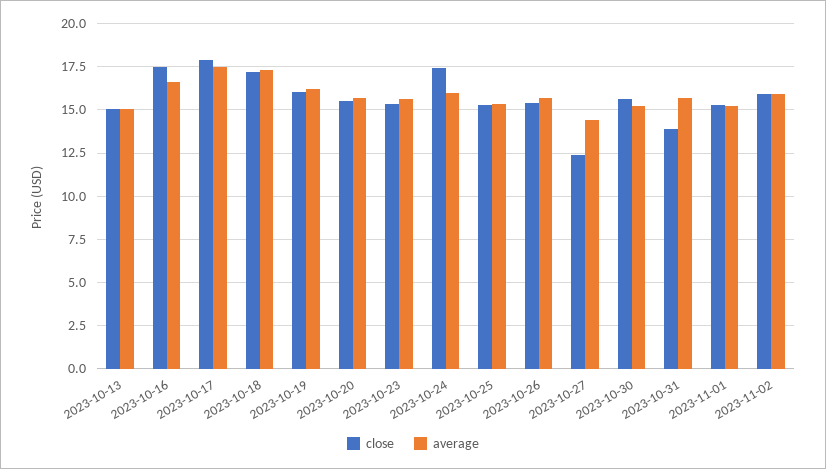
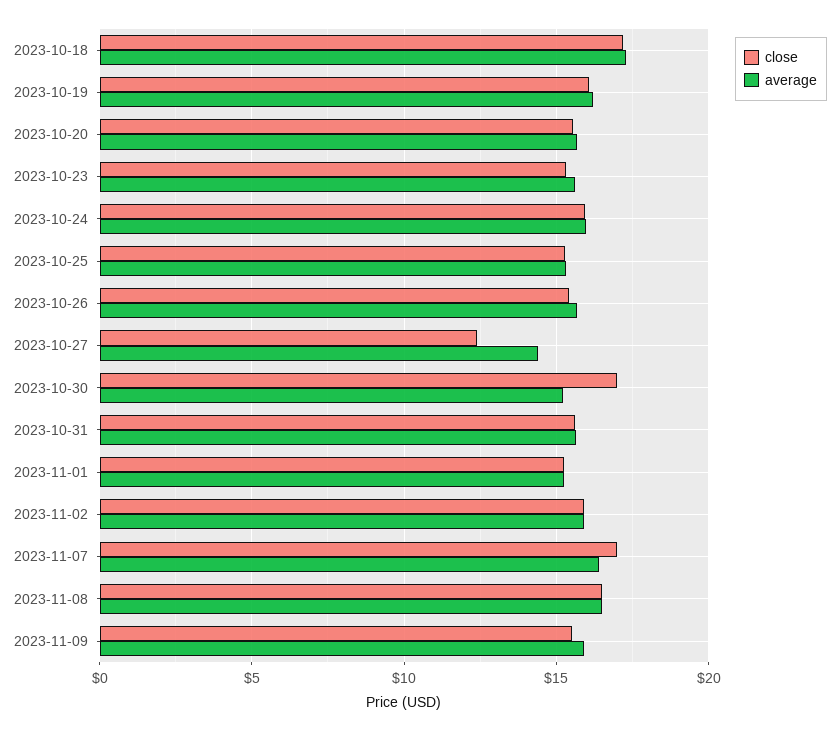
close, 2023-10-13: 15 -> none
average, 2023-10-13: 15 -> none
close, 2023-10-16: 17.5 -> none
average, 2023-10-16: 16.5 -> none
close, 2023-10-17: 18 -> none
average, 2023-10-17: 17.5 -> none
close, 2023-10-24: 17.5 -> 16
close, 2023-10-30: 15.5 -> 17
close, 2023-10-31: 14 -> 15.5
close, 2023-11-07: none -> 17
average, 2023-11-07: none -> 16.5
close, 2023-11-08: none -> 16.5
average, 2023-11-08: none -> 16.5
close, 2023-11-09: none -> 15.5
average, 2023-11-09: none -> 16

